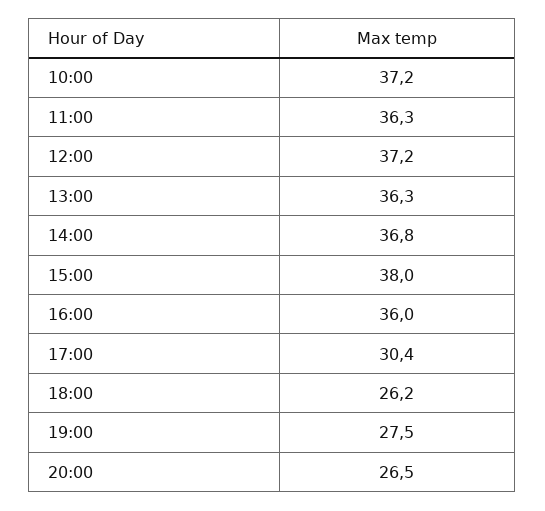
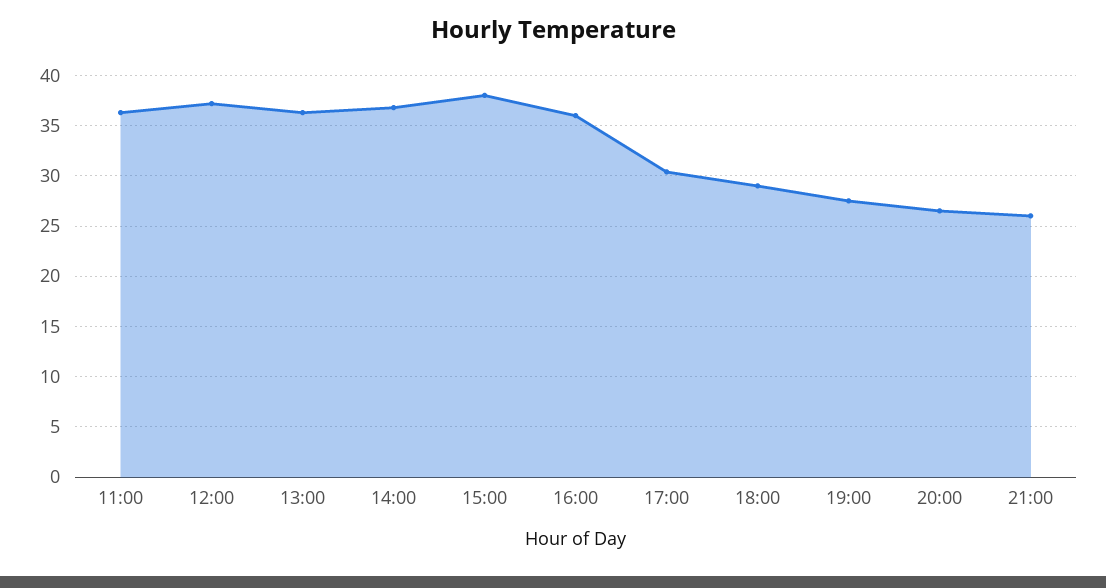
10:00: 37.2 -> none
18:00: 26.2 -> 29
21:00: none -> 26

